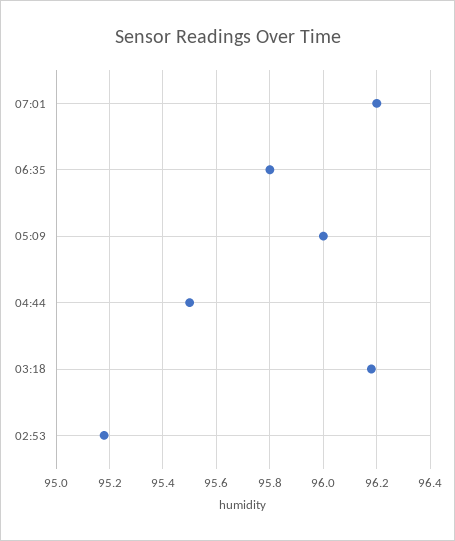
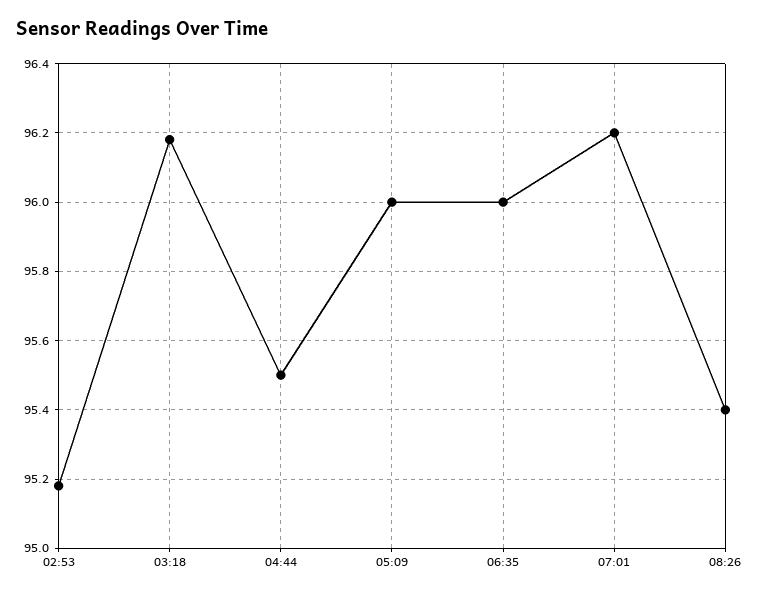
06:35: 95.8 -> 96
08:26: none -> 95.4

